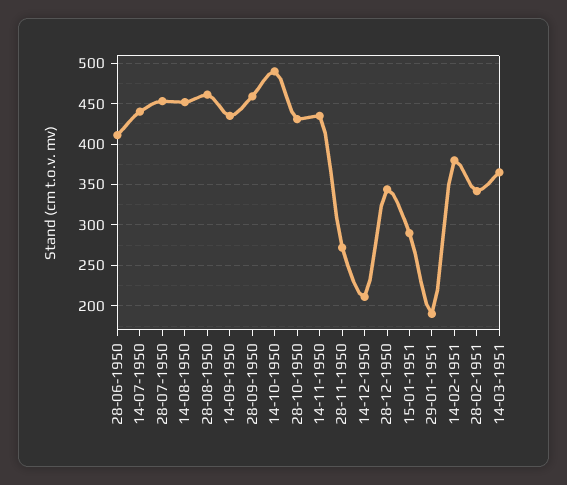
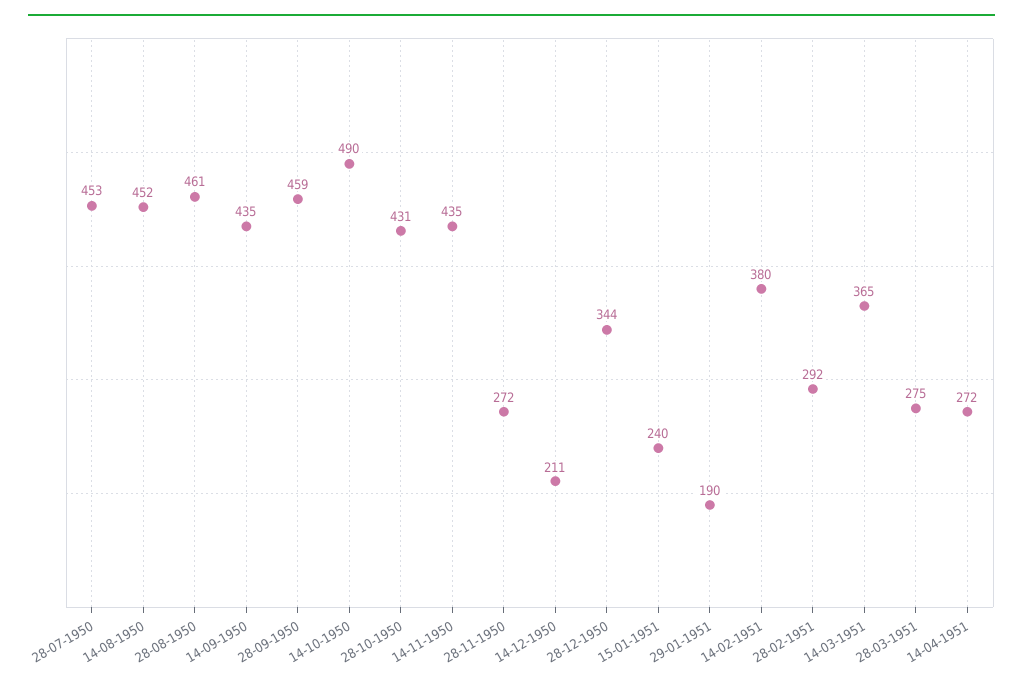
28-06-1950: 410 -> none
14-07-1950: 440 -> none
15-01-1951: 290 -> 240
28-02-1951: 340 -> 292
28-03-1951: none -> 275
14-04-1951: none -> 272

